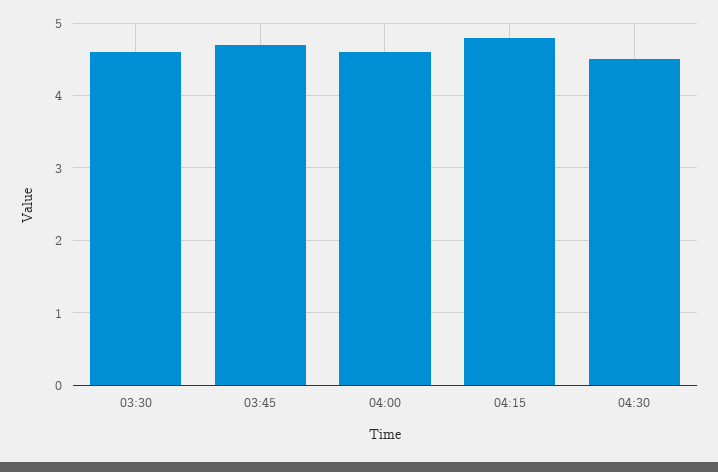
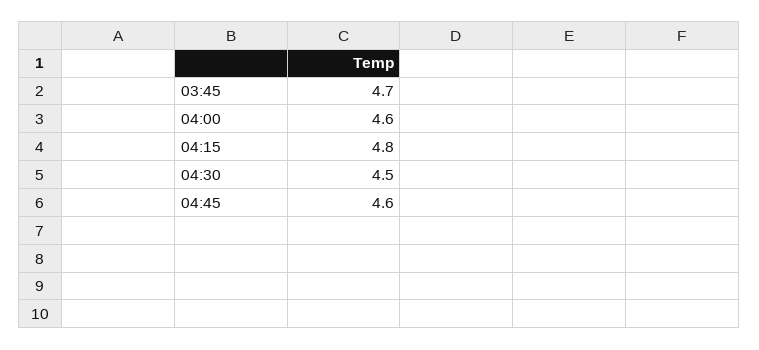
03:30: 4.6 -> none
04:45: none -> 4.6

